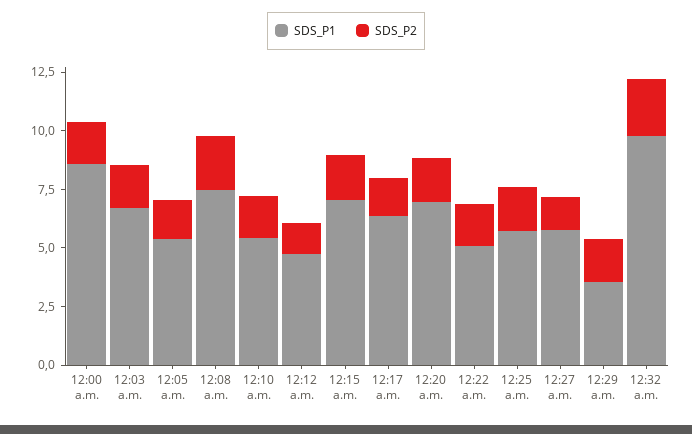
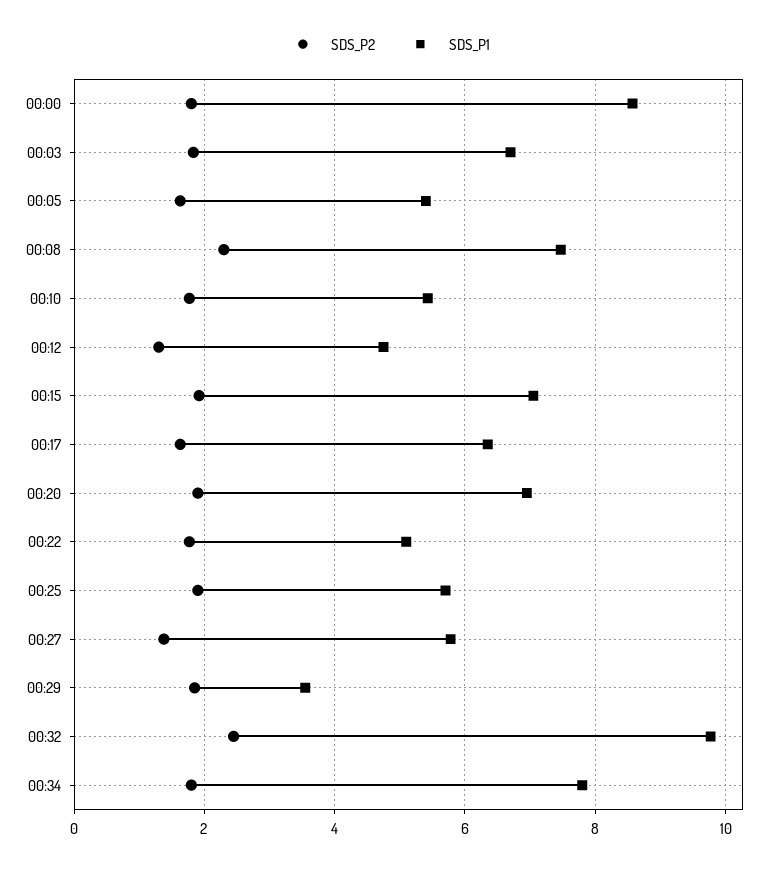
SDS_P2, 00:34: none -> 1.8
SDS_P1, 00:34: none -> 7.8

